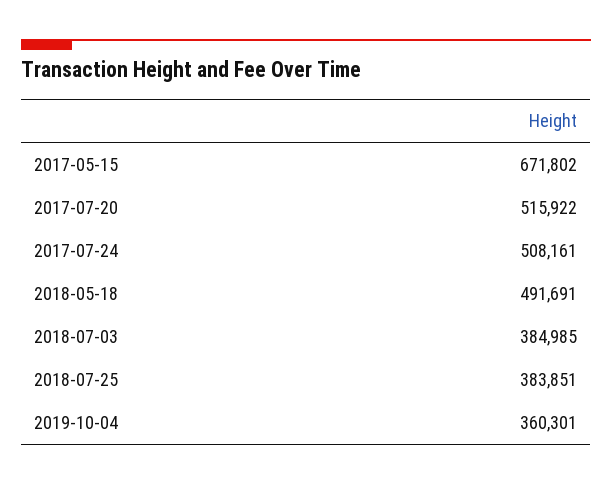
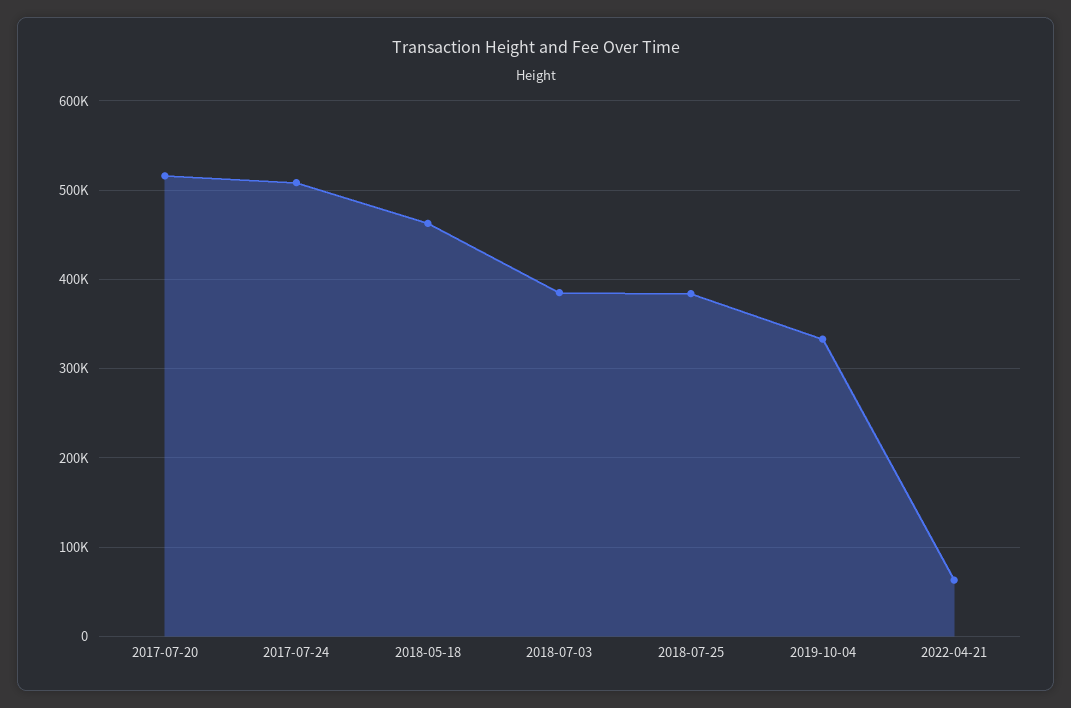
2017-05-15: 671802 -> none
2018-05-18: 491691 -> 460000
2019-10-04: 360301 -> 330000
2022-04-21: none -> 60000

